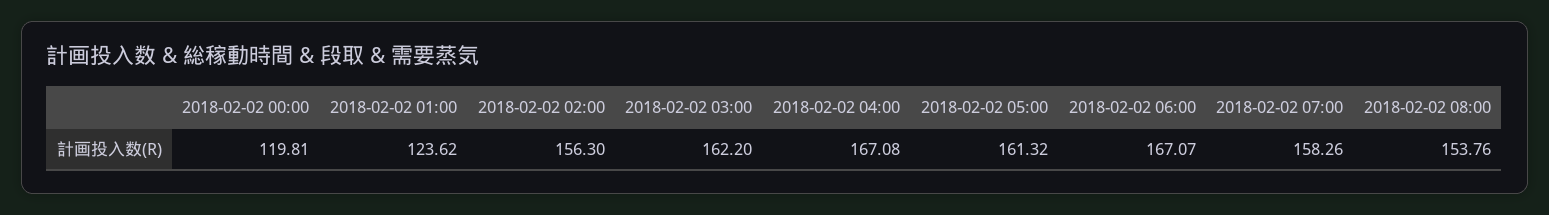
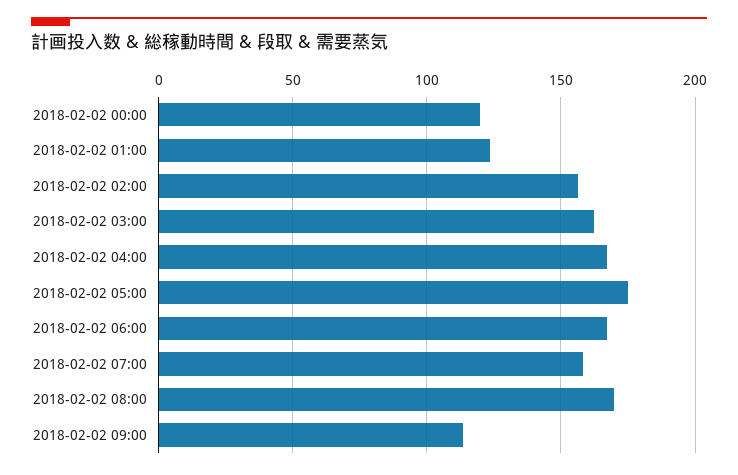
2018-02-02 05:00: 161.32 -> 175
2018-02-02 08:00: 153.76 -> 170
2018-02-02 09:00: none -> 115

